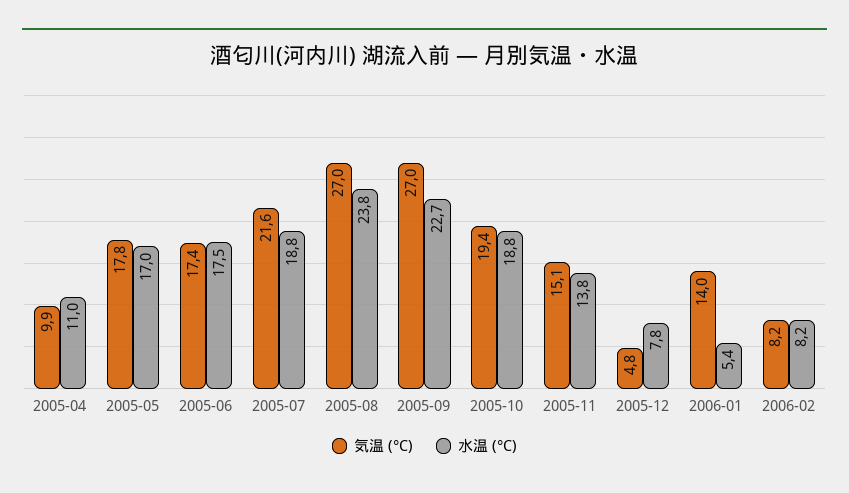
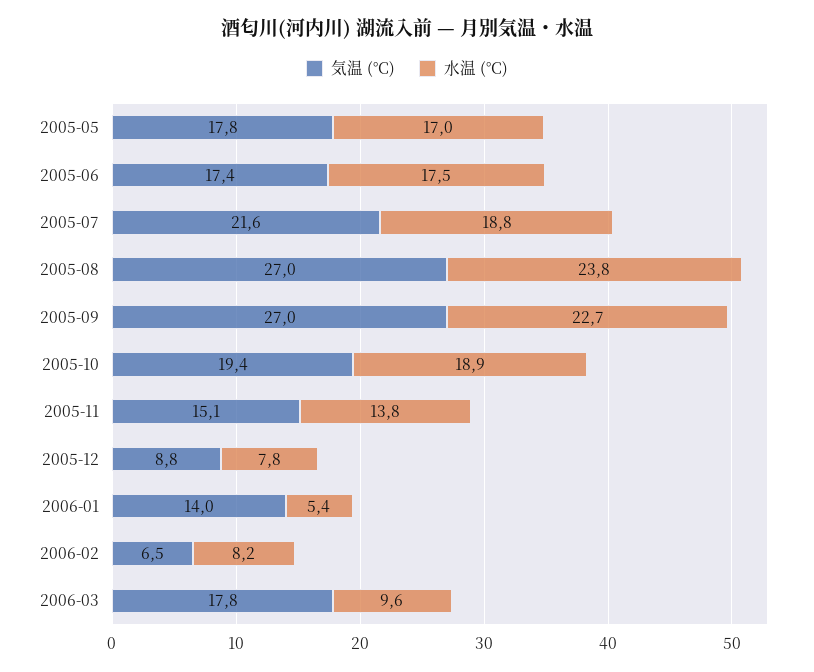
気温 (°C), 2005-04: 9.9 -> none
水温 (°C), 2005-04: 11 -> none
水温 (°C), 2005-10: 18.8 -> 18.9
気温 (°C), 2005-12: 4.8 -> 8.8
気温 (°C), 2006-02: 8.2 -> 6.5
気温 (°C), 2006-03: none -> 17.8
水温 (°C), 2006-03: none -> 9.6

